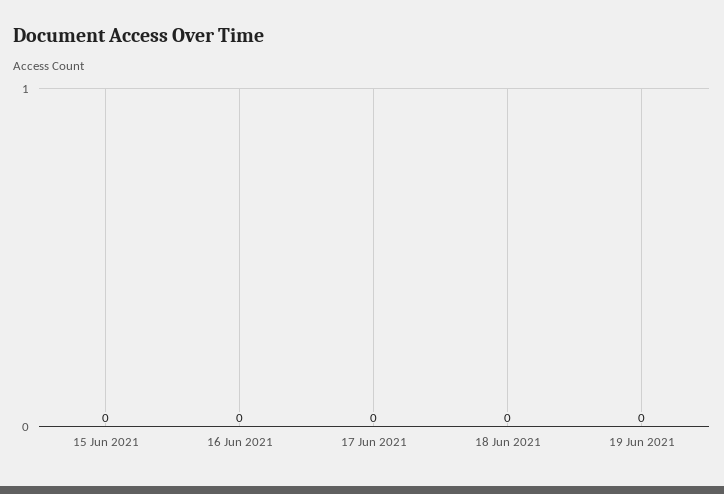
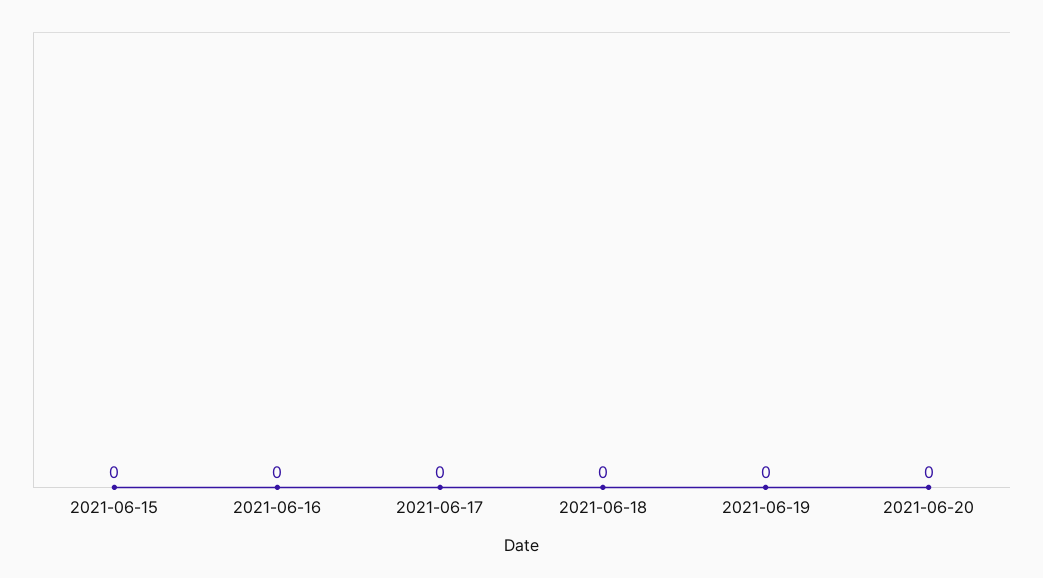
2021-06-20: none -> 0

